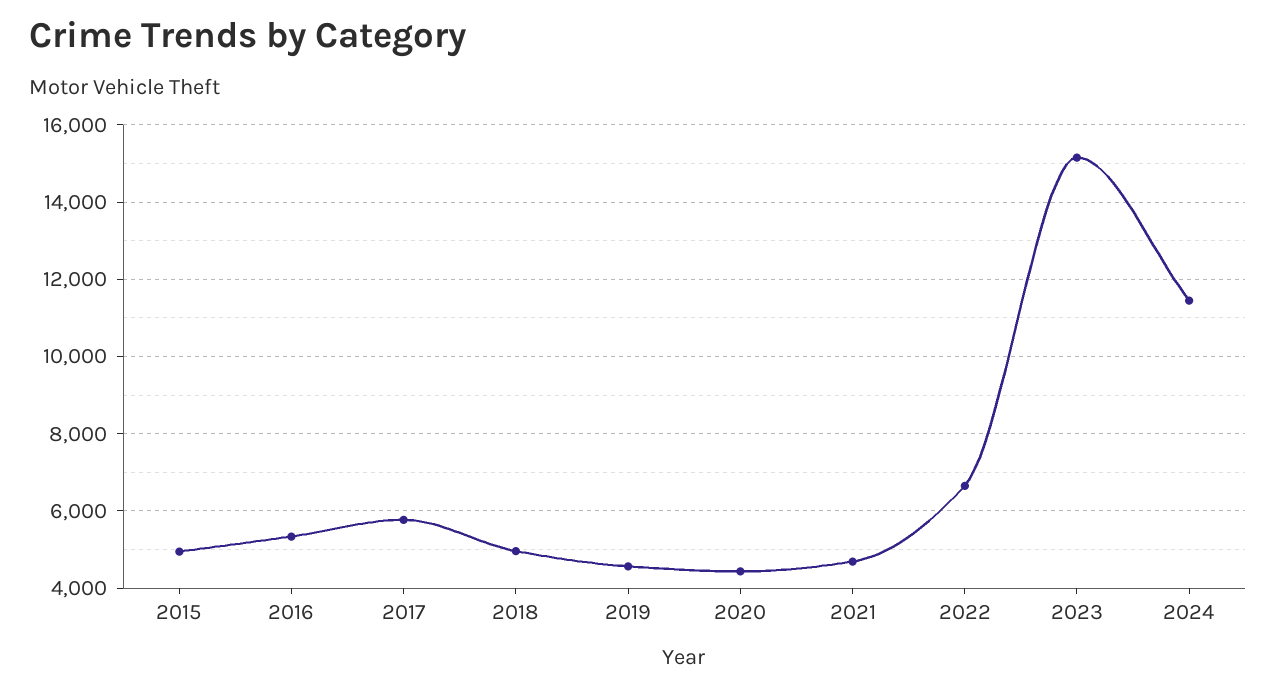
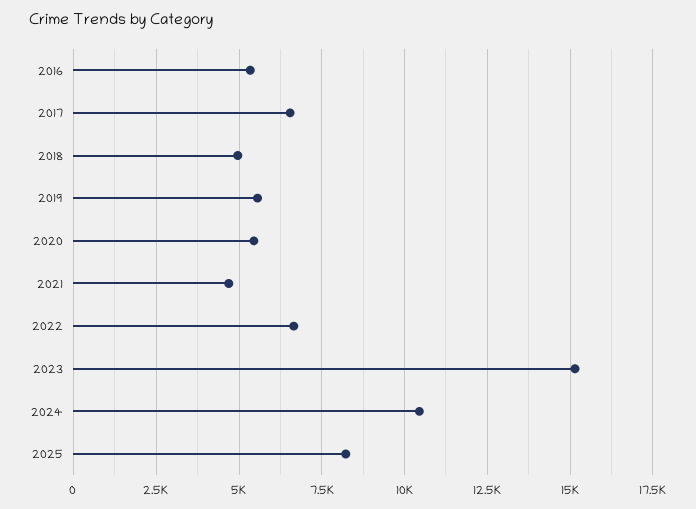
2015: 5000 -> none
2017: 5800 -> 6500
2019: 4600 -> 5500
2020: 4400 -> 5500
2024: 11400 -> 10500
2025: none -> 8250

